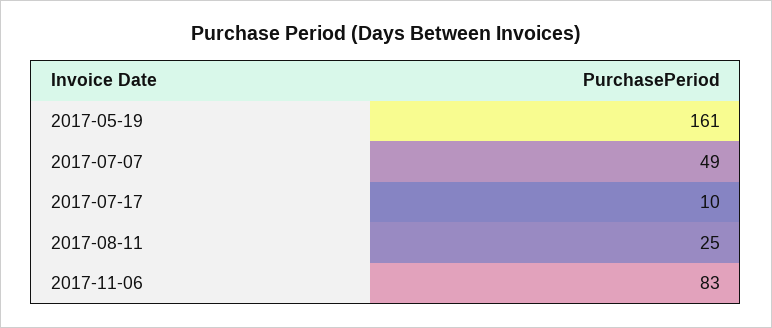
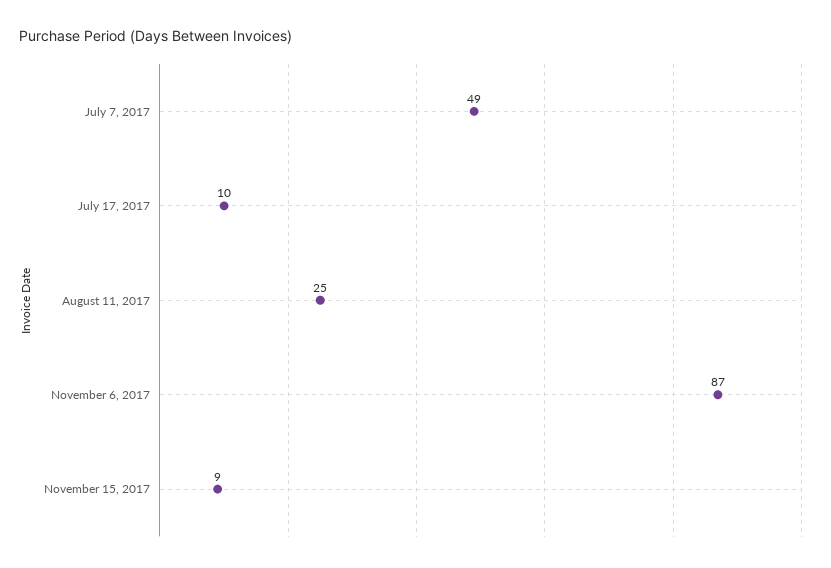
2017-05-19: 161 -> none
2017-11-06: 83 -> 87
November 15, 2017: none -> 9

